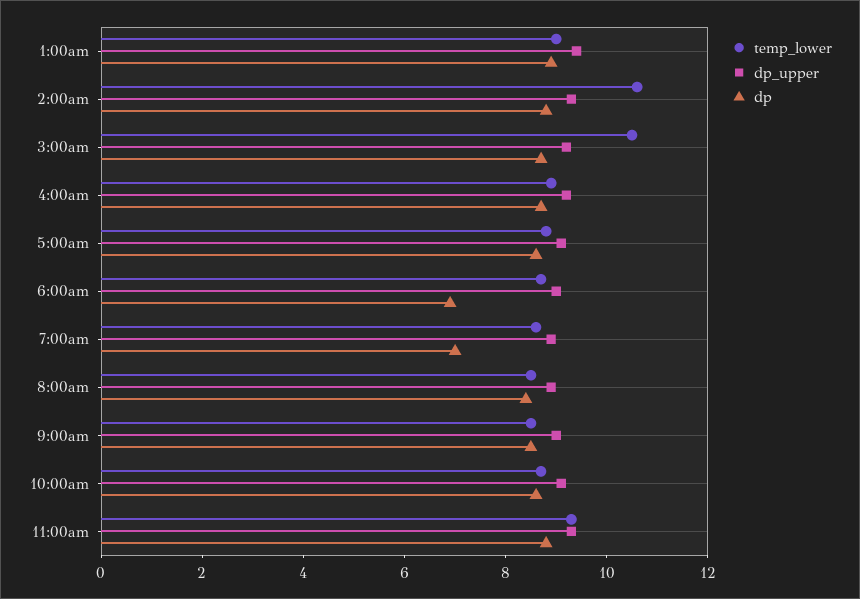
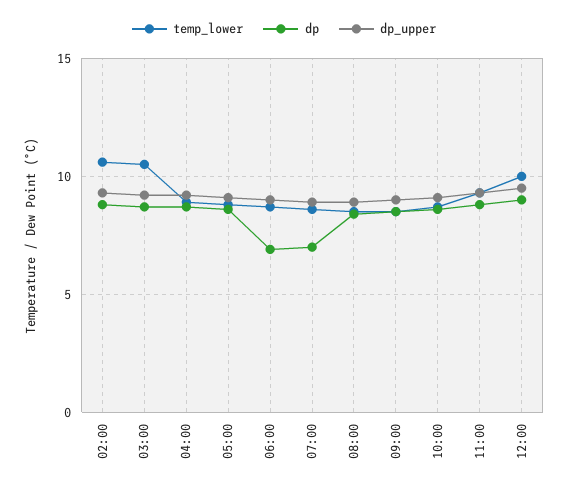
temp_lower, 1:00am: 9 -> none
dp_upper, 1:00am: 9.5 -> none
dp, 1:00am: 9 -> none
temp_lower, 12:00: none -> 10
dp, 12:00: none -> 9
dp_upper, 12:00: none -> 9.5

